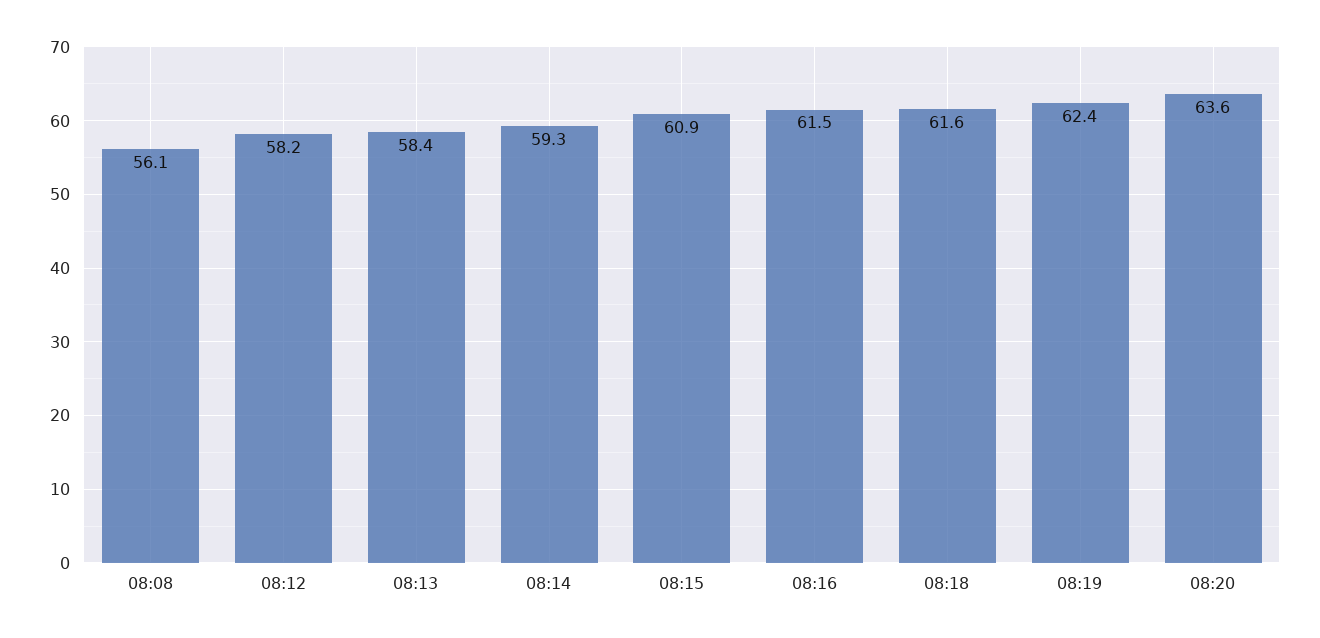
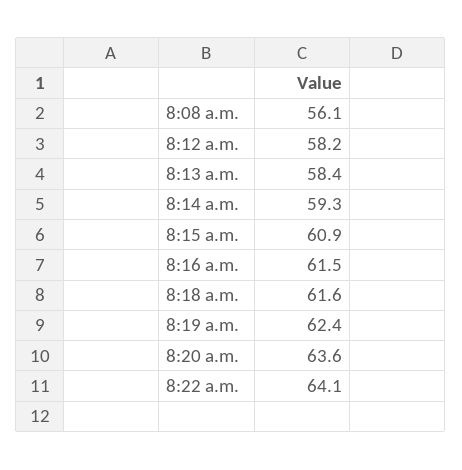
8:22 a.m.: none -> 64.1

